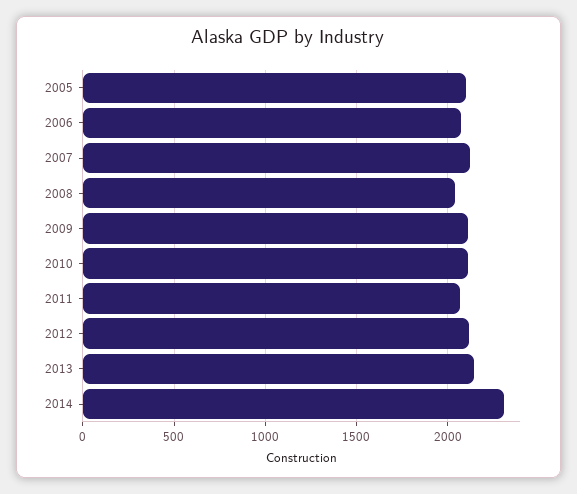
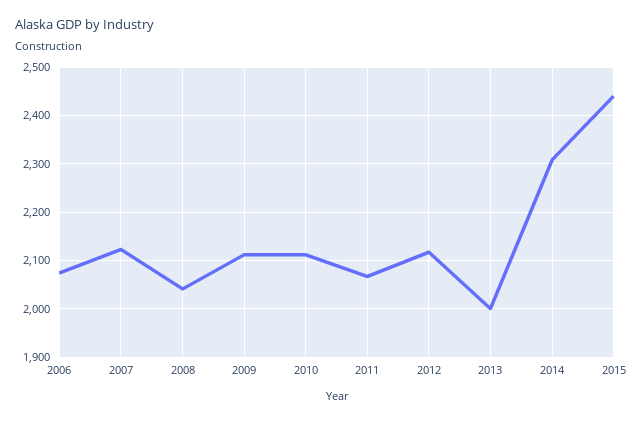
2005: 2100 -> none
2013: 2150 -> 2000
2015: none -> 2440

